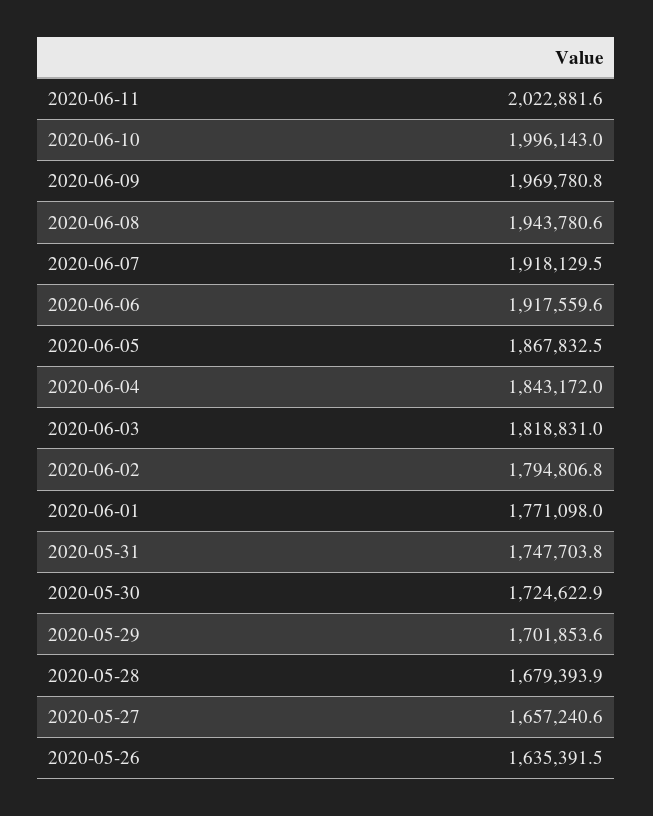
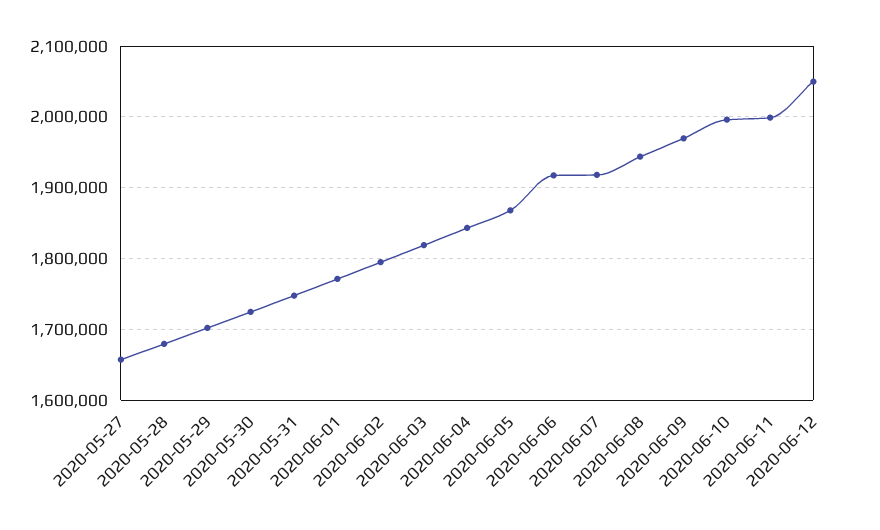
2020-06-11: 2022881.6 -> 2000000
2020-05-26: 1635391.5 -> none
2020-06-12: none -> 2050000

